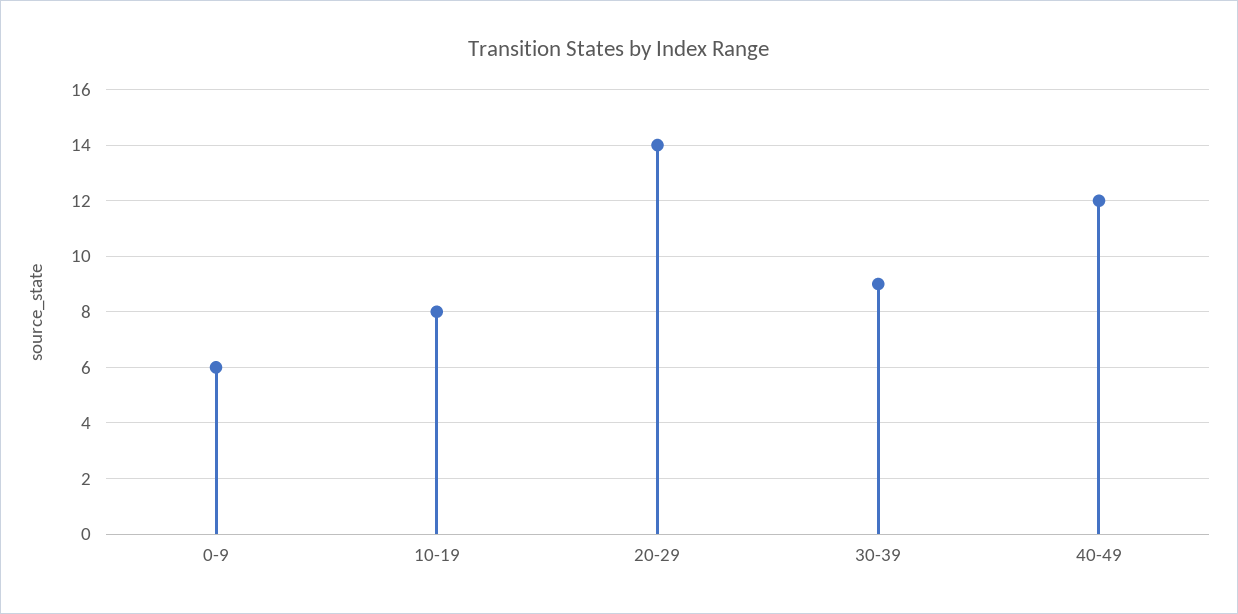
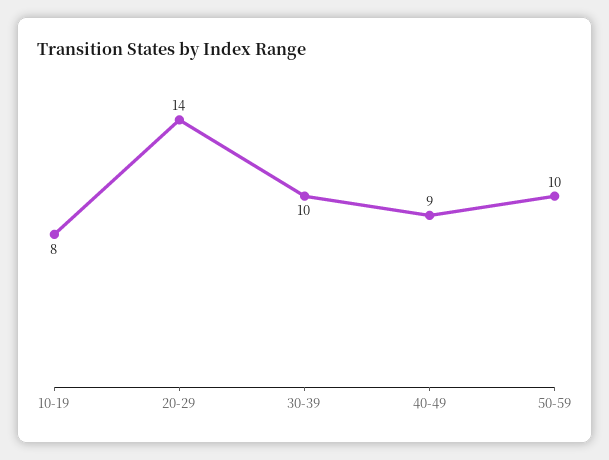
0-9: 6 -> none
30-39: 9 -> 10
40-49: 12 -> 9
50-59: none -> 10

